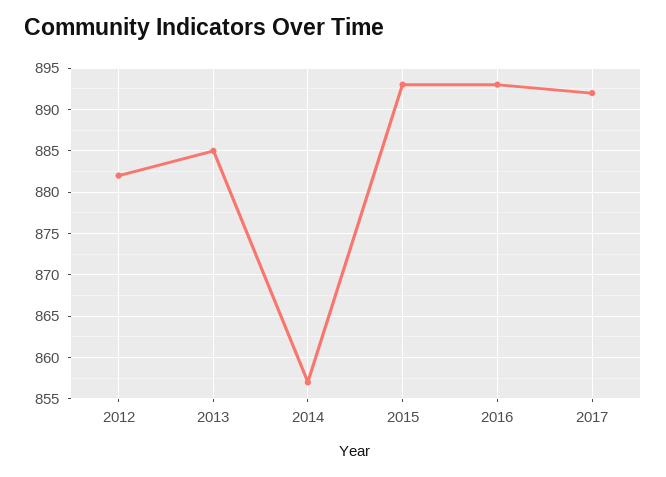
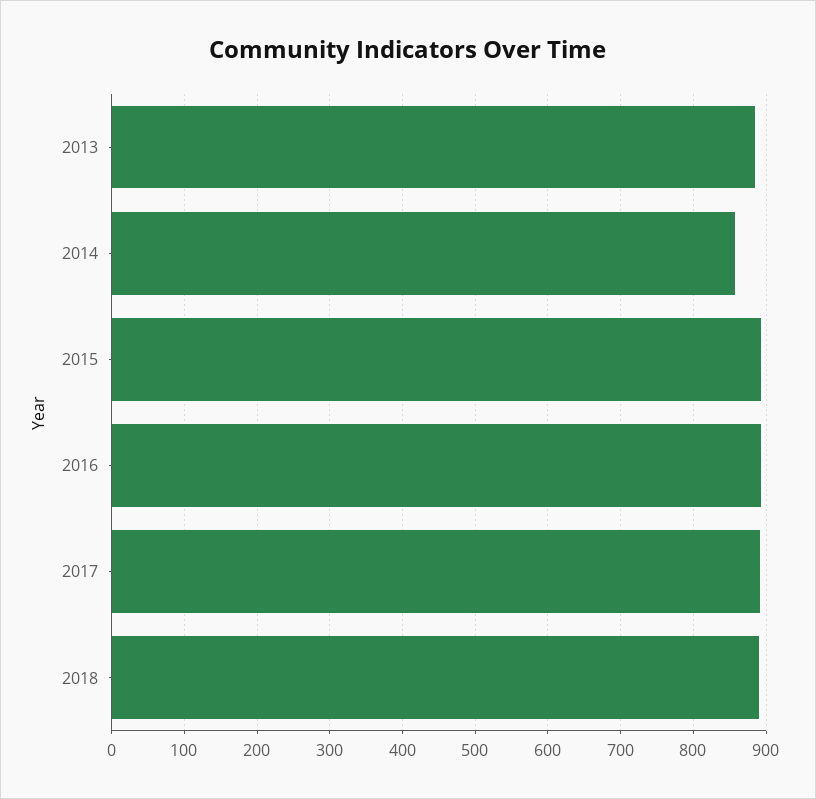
2012: 882 -> none
2018: none -> 890

